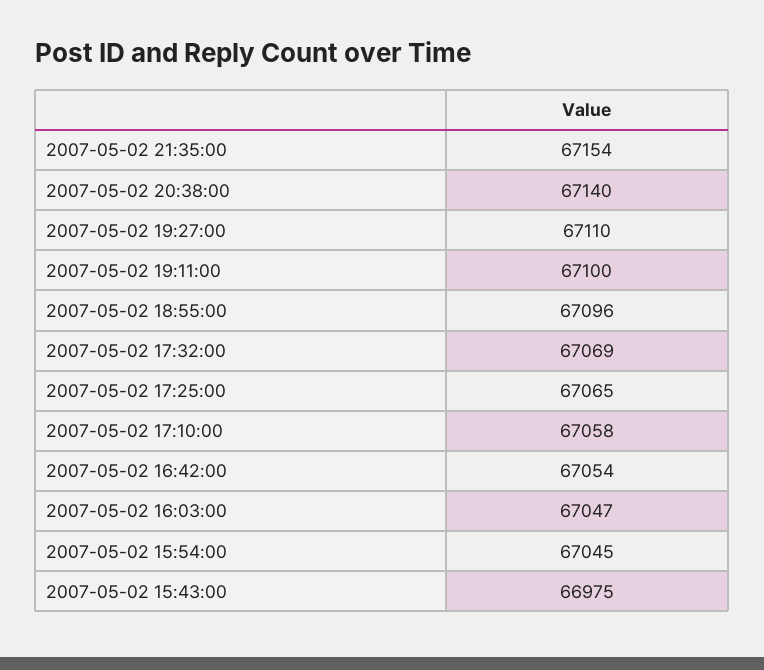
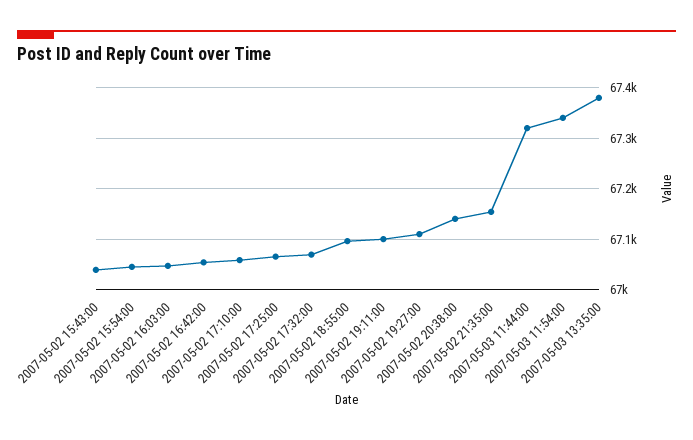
2007-05-02 15:43:00: 66975 -> 67040
2007-05-03 11:44:00: none -> 67320
2007-05-03 11:54:00: none -> 67340
2007-05-03 13:35:00: none -> 67380

